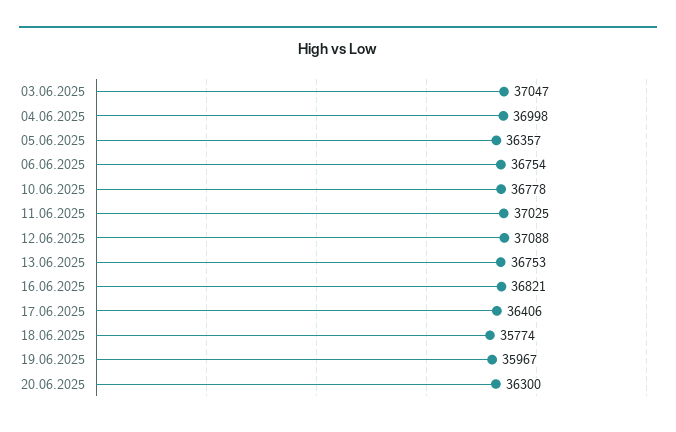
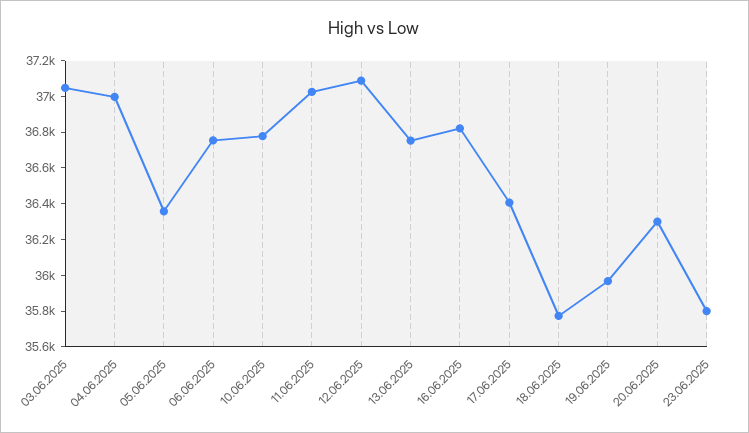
23.06.2025: none -> 35800

